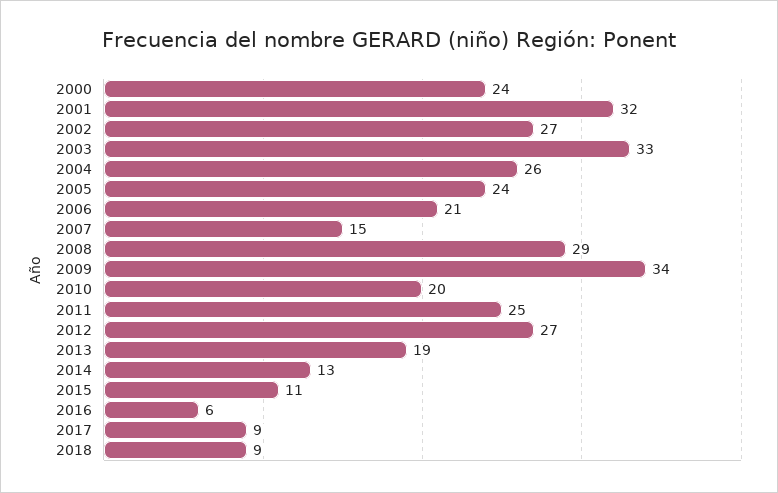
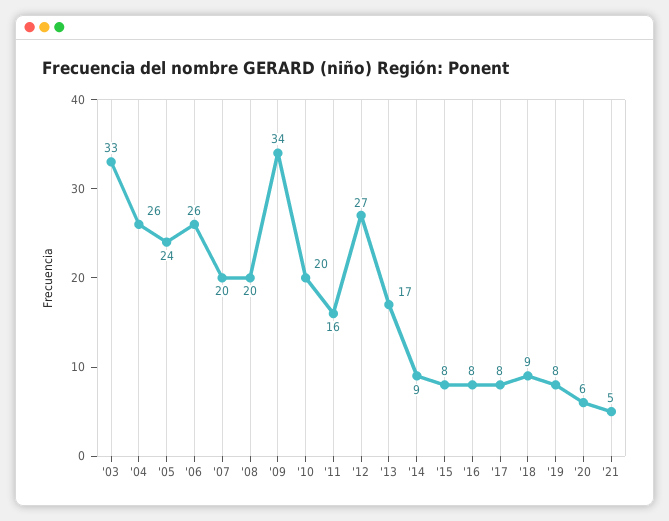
2000: 24 -> none
2001: 32 -> none
2002: 27 -> none
2006: 21 -> 26
2007: 15 -> 20
2008: 29 -> 20
2011: 25 -> 16
2013: 19 -> 17
2014: 13 -> 9
2015: 11 -> 8
2016: 6 -> 8
2017: 9 -> 8
'19: none -> 8
'20: none -> 6
'21: none -> 5

